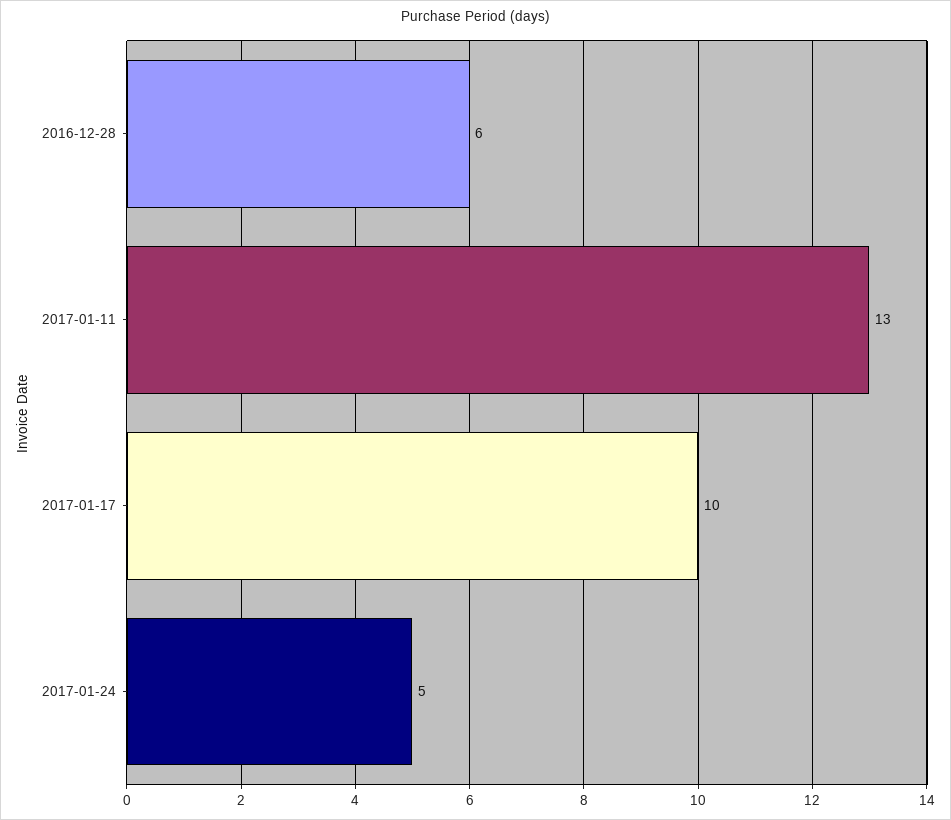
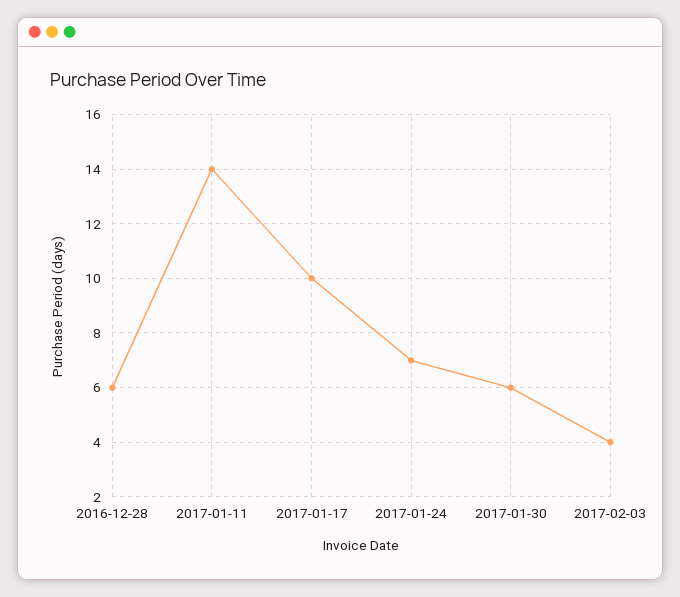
2017-01-11: 13 -> 14
2017-01-24: 5 -> 7
2017-01-30: none -> 6
2017-02-03: none -> 4

